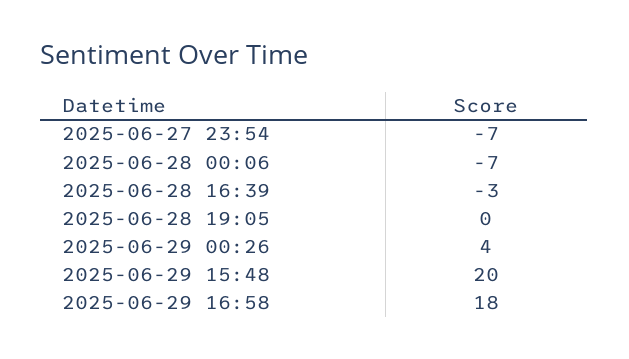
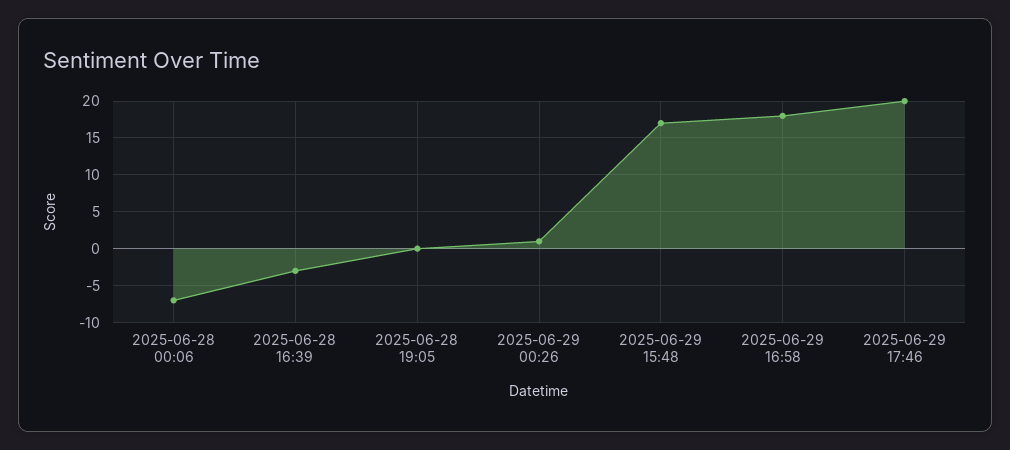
2025-06-27 23:54: -7 -> none
2025-06-29 00:26: 4 -> 1
2025-06-29 15:48: 20 -> 17
2025-06-29 17:46: none -> 20

